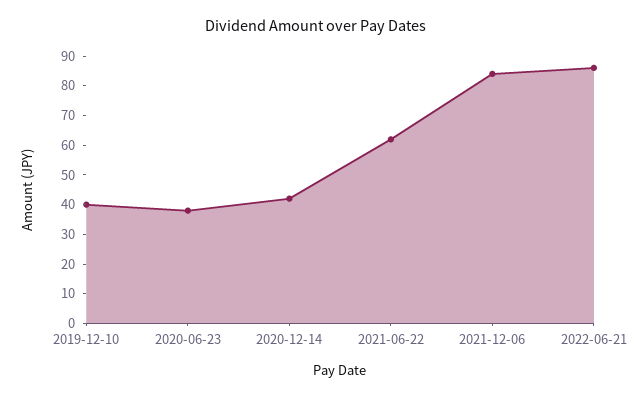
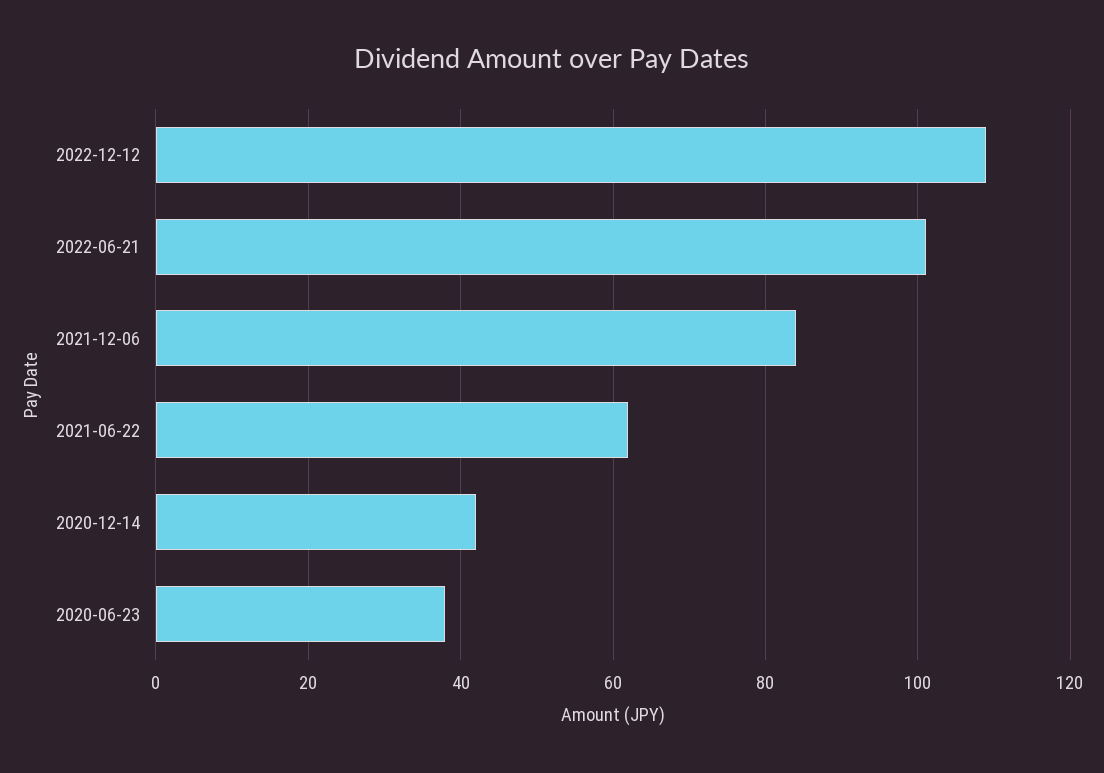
2019-12-10: 40 -> none
2022-06-21: 85 -> 100
2022-12-12: none -> 110

